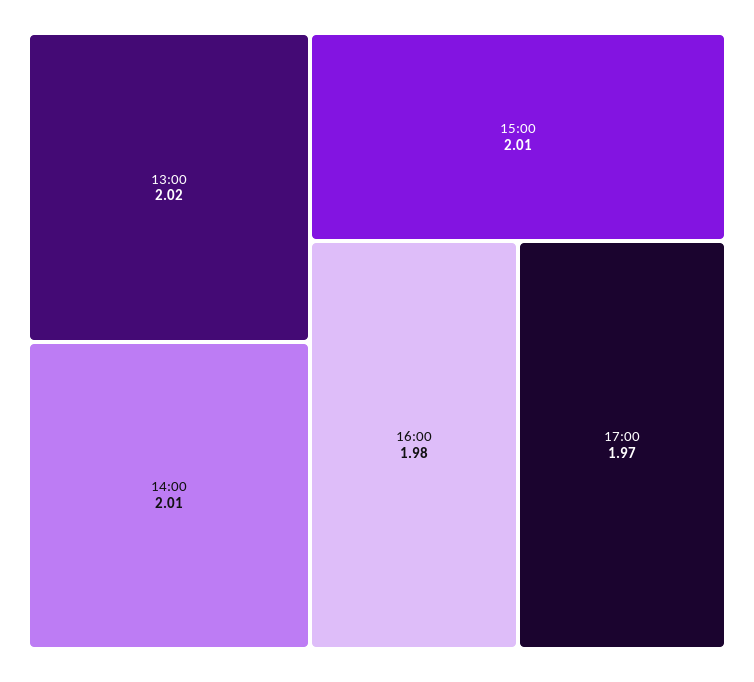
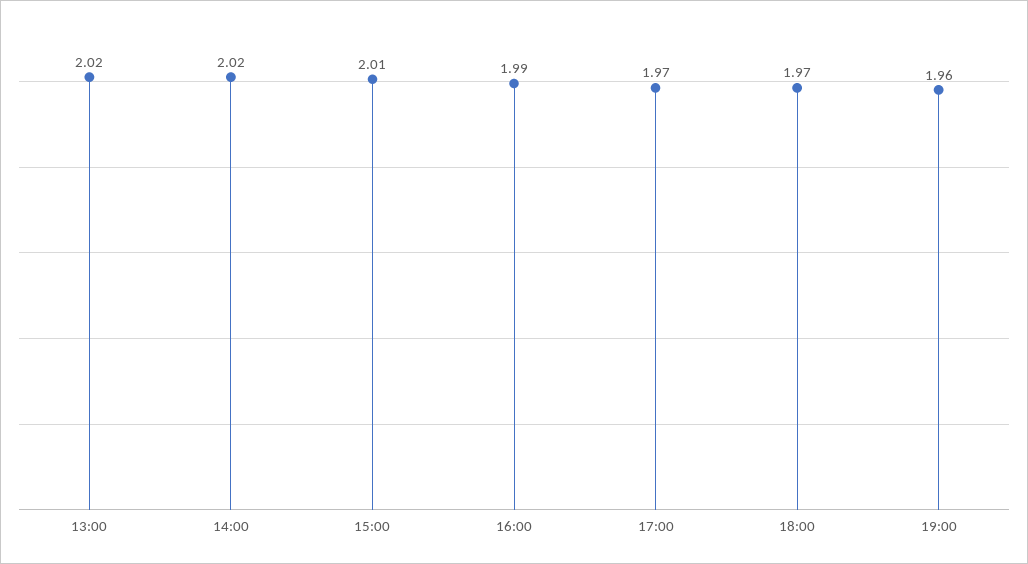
14:00: 2.01 -> 2.02
16:00: 1.98 -> 1.99
18:00: none -> 1.97
19:00: none -> 1.96

